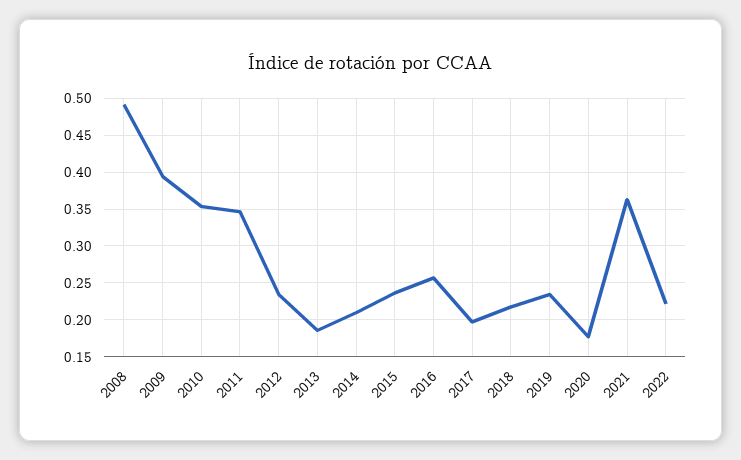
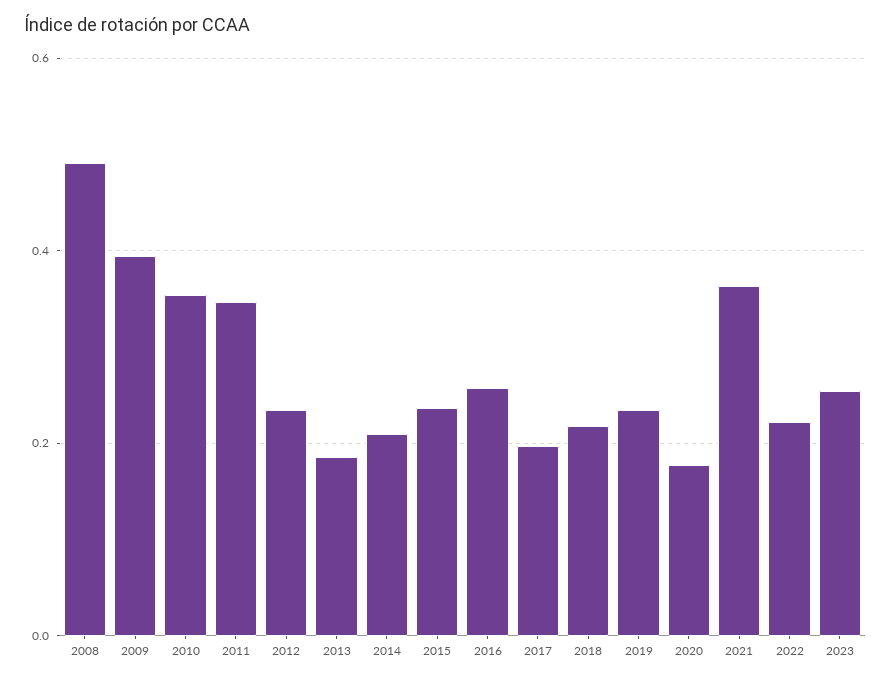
2023: none -> 0.26

